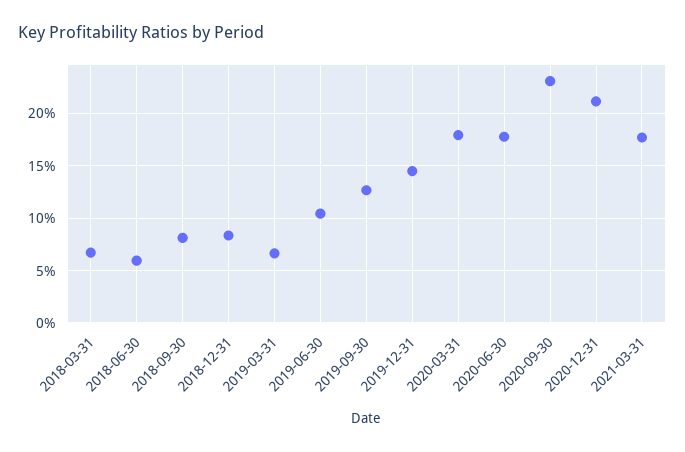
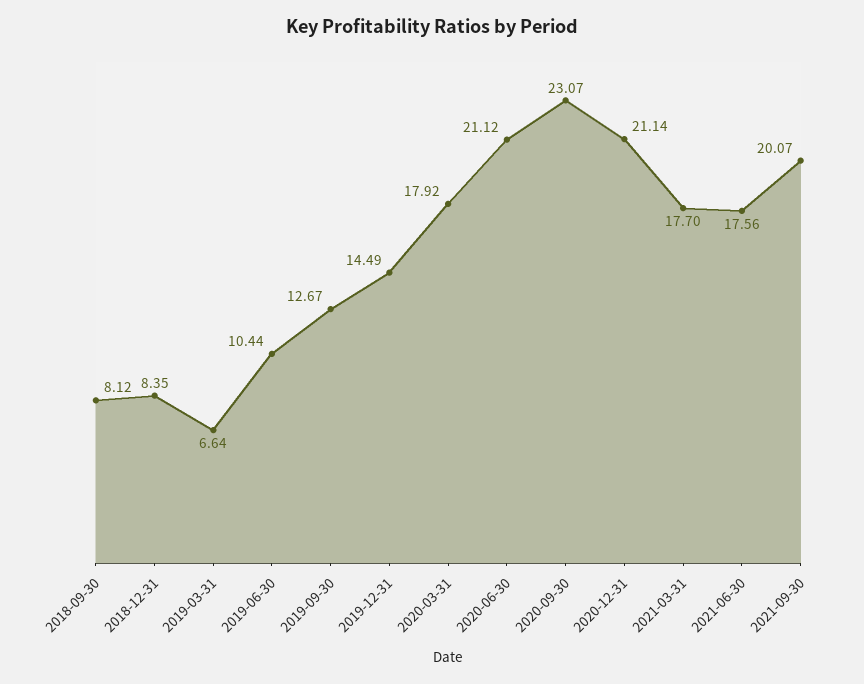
2018-03-31: 7 -> none
2018-06-30: 6 -> none
2020-06-30: 18 -> 21.12
2021-06-30: none -> 17.56
2021-09-30: none -> 20.07

